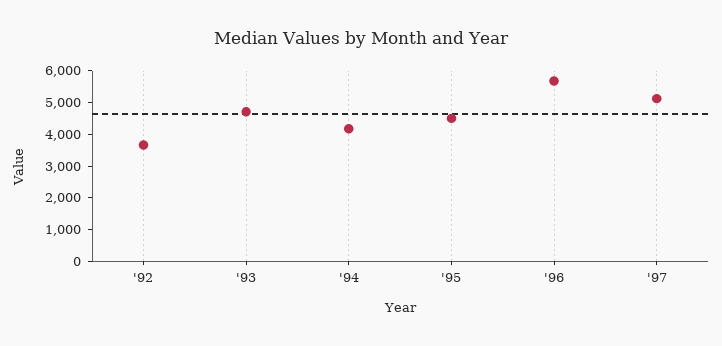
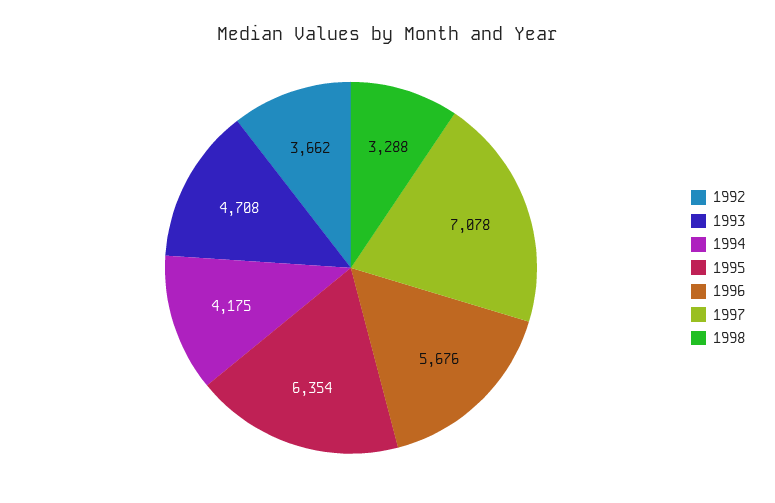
'95: 4500 -> 6354
'97: 5000 -> 7078
1998: none -> 3288

